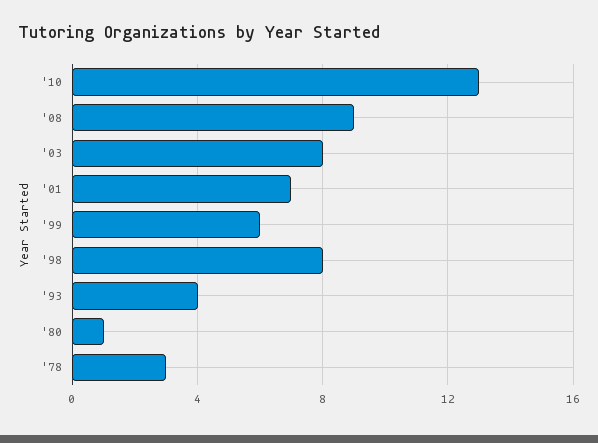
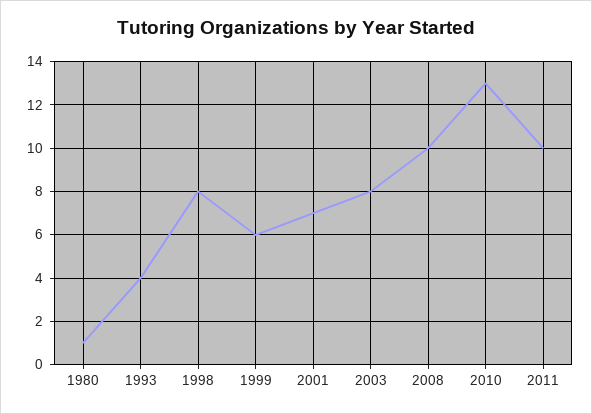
'08: 9 -> 10
'78: 3 -> none
2011: none -> 10

